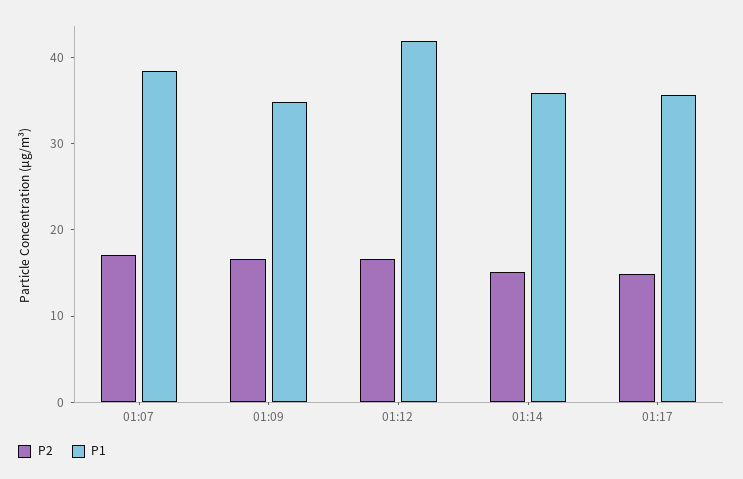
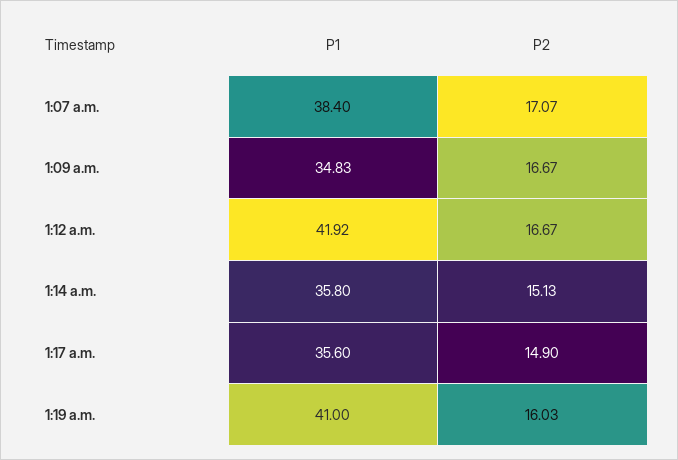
P1, 1:19 a.m.: none -> 41
P2, 1:19 a.m.: none -> 16.03

